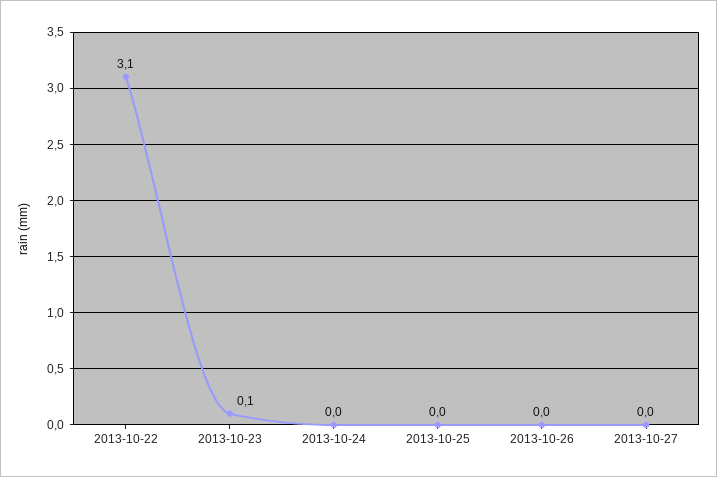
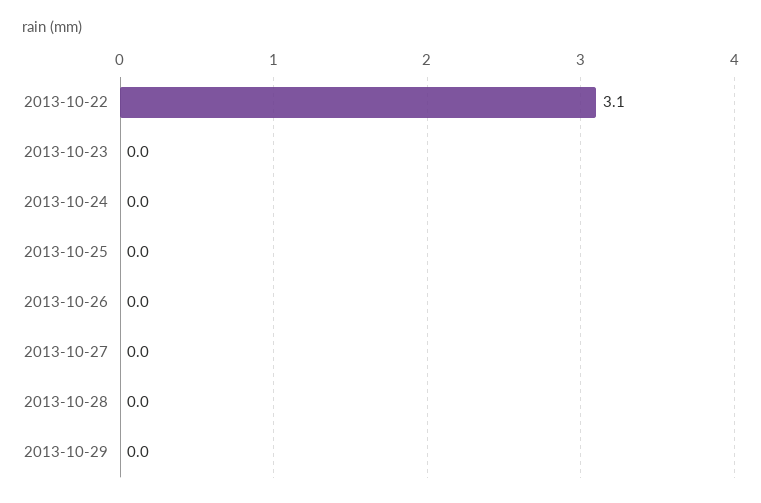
2013-10-23: 0.1 -> 0
2013-10-28: none -> 0
2013-10-29: none -> 0

